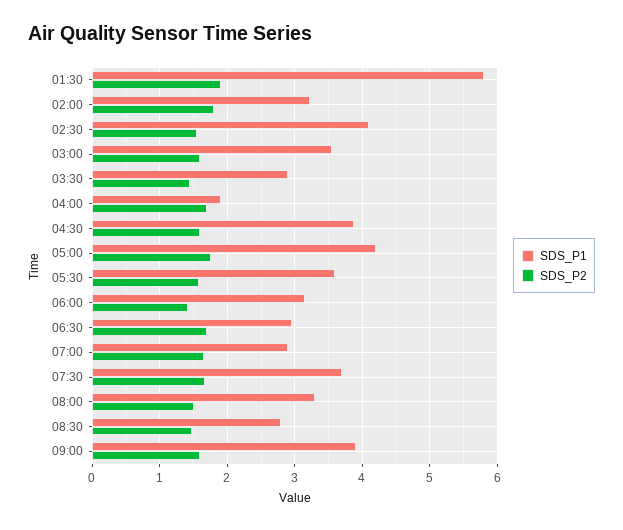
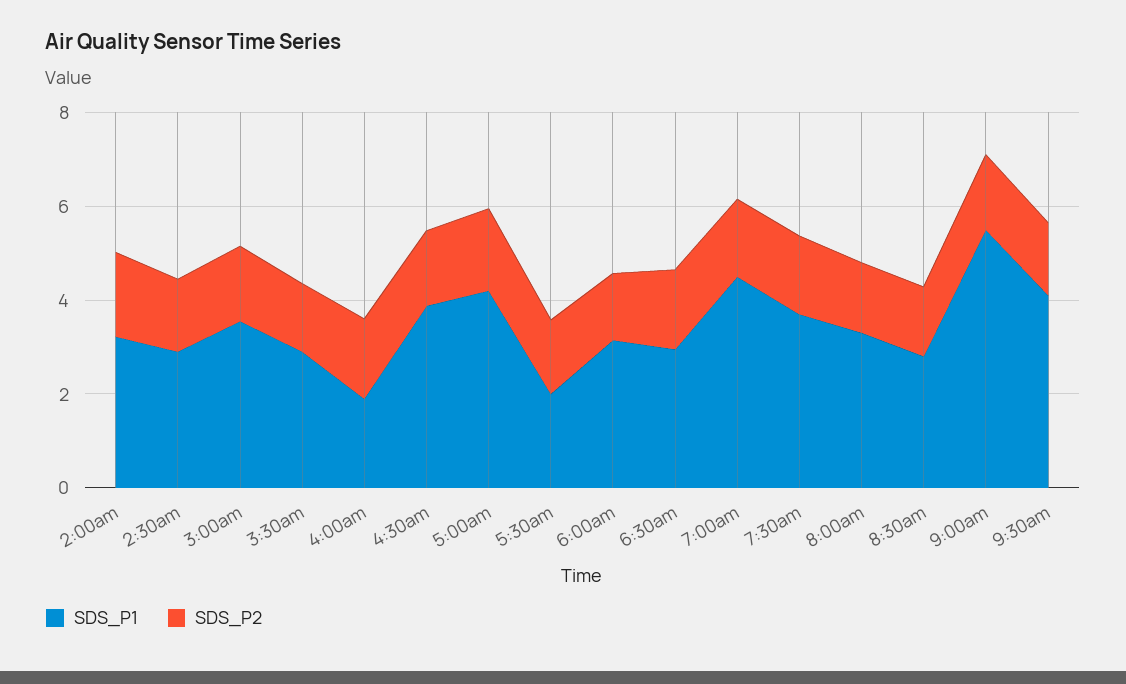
SDS_P1, 01:30: 5.8 -> none
SDS_P2, 01:30: 1.9 -> none
SDS_P1, 02:30: 4.1 -> 3
SDS_P1, 05:30: 3.6 -> 2
SDS_P1, 07:00: 2.9 -> 4.5
SDS_P1, 09:00: 3.9 -> 5.5
SDS_P1, 9:30am: none -> 4
SDS_P2, 9:30am: none -> 1.5

